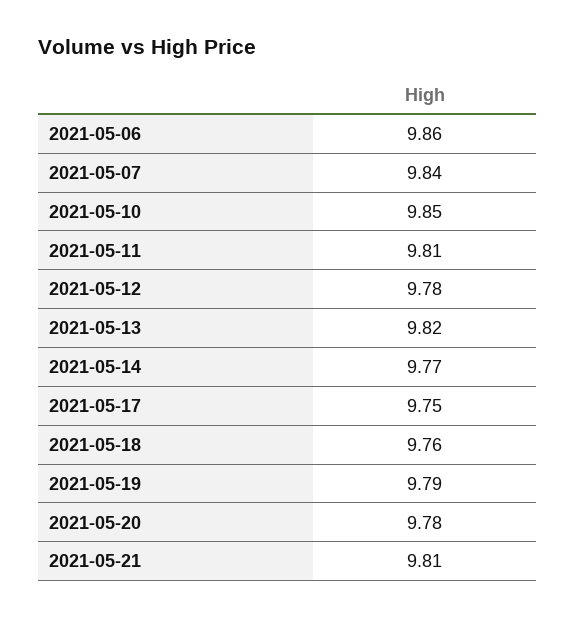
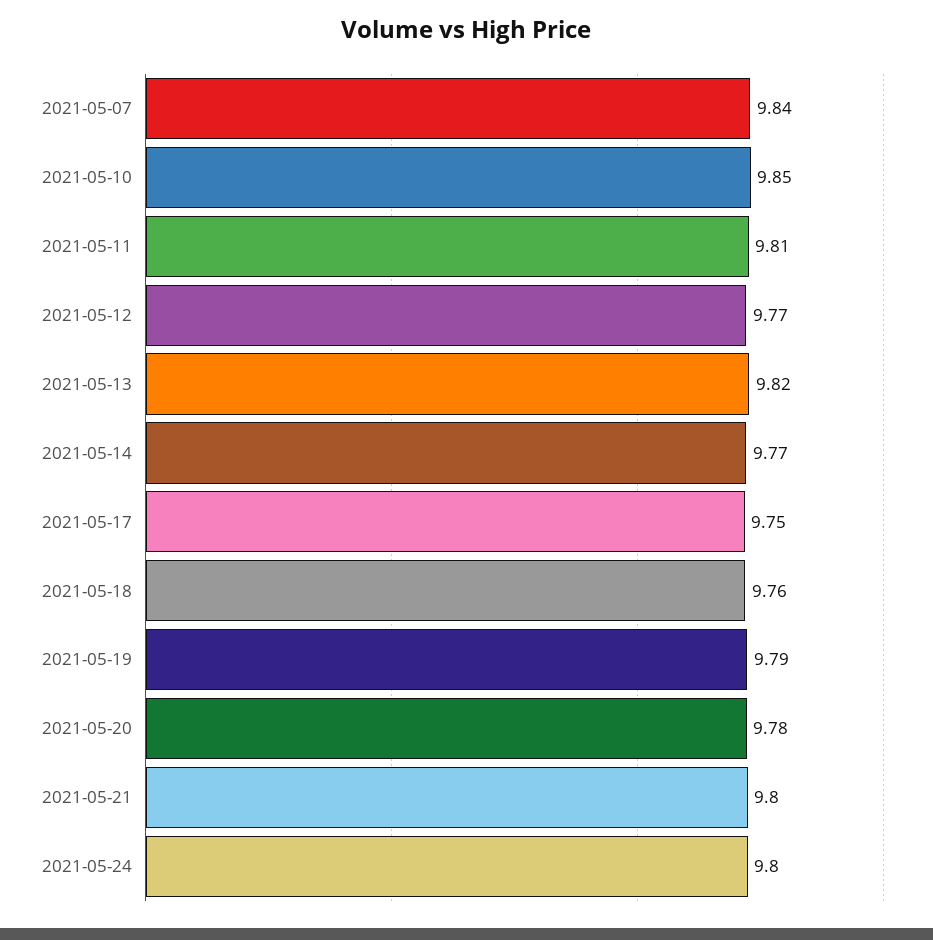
2021-05-06: 9.86 -> none
2021-05-12: 9.78 -> 9.77
2021-05-21: 9.81 -> 9.8
2021-05-24: none -> 9.8

